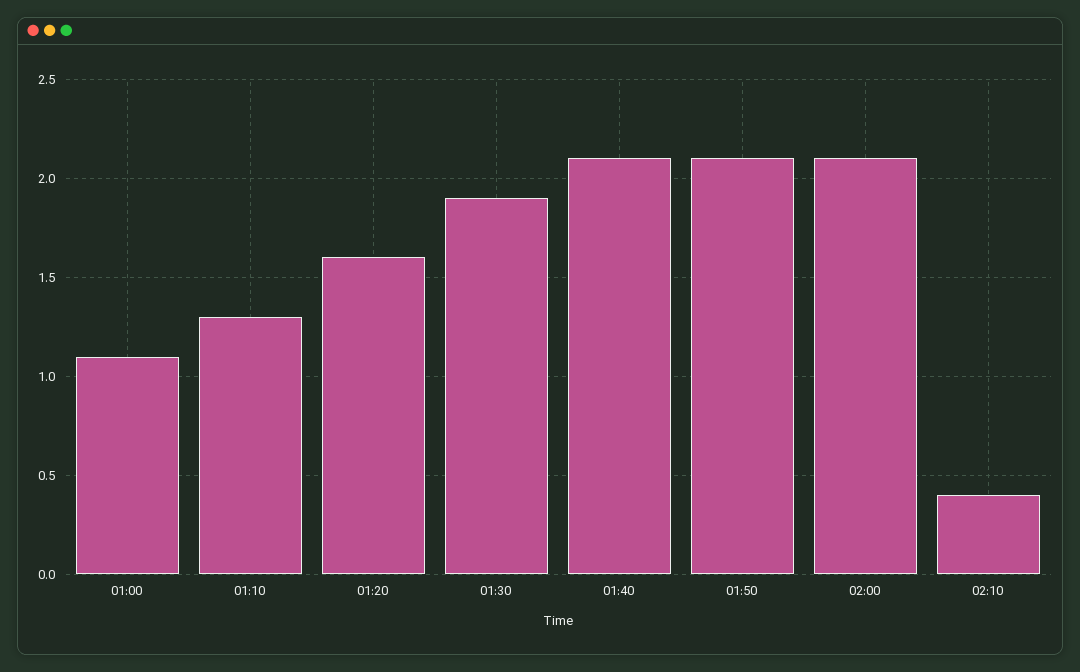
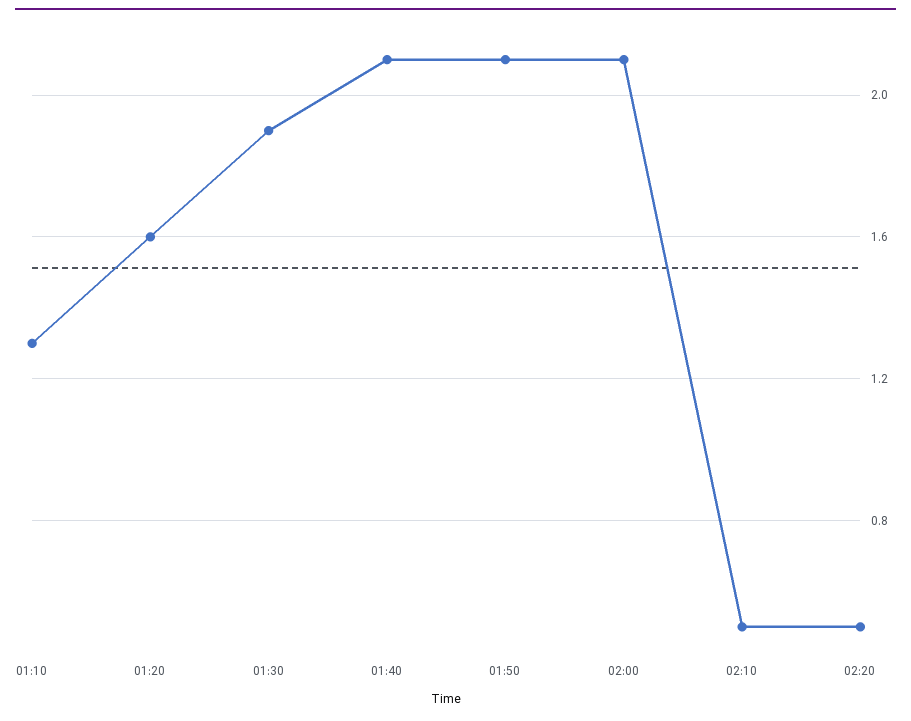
01:00: 1.1 -> none
02:10: 0.4 -> 0.5
02:20: none -> 0.5

